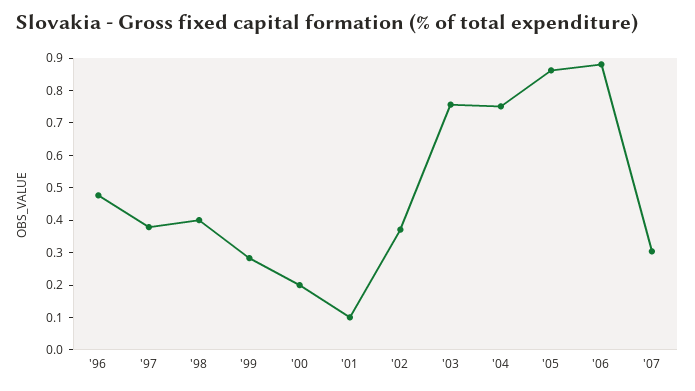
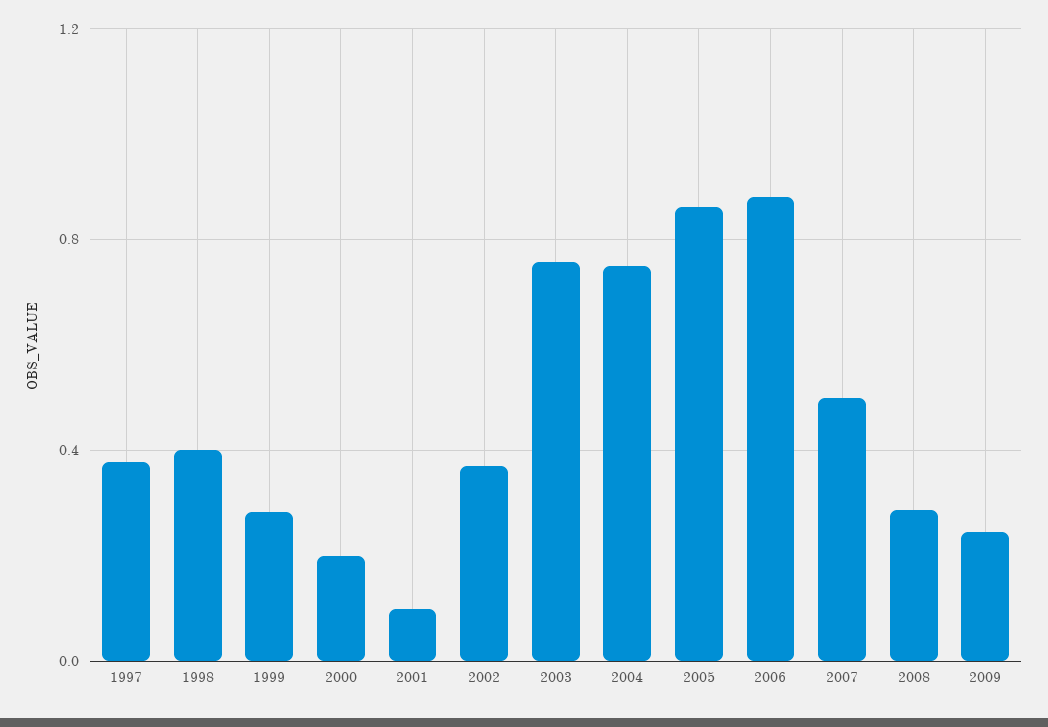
'96: 0.475 -> none
'07: 0.3 -> 0.5
2008: none -> 0.3
2009: none -> 0.25

